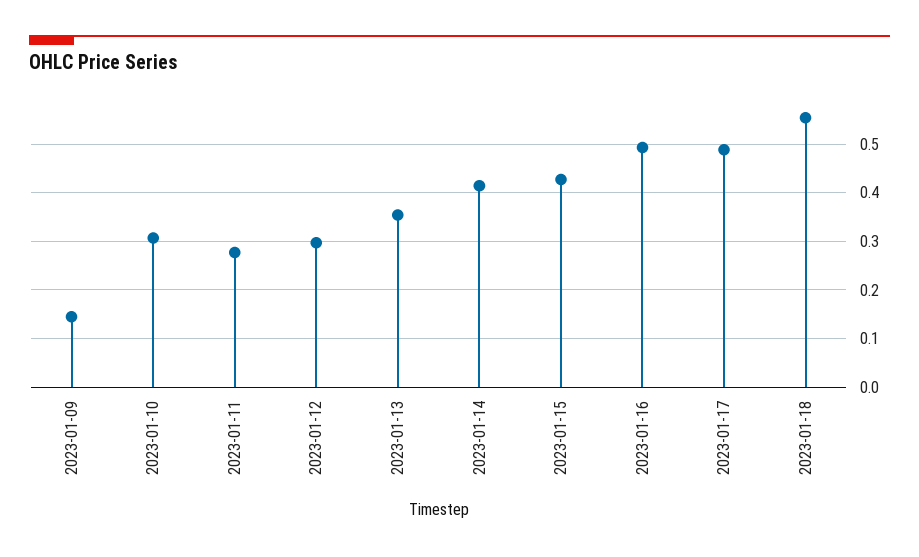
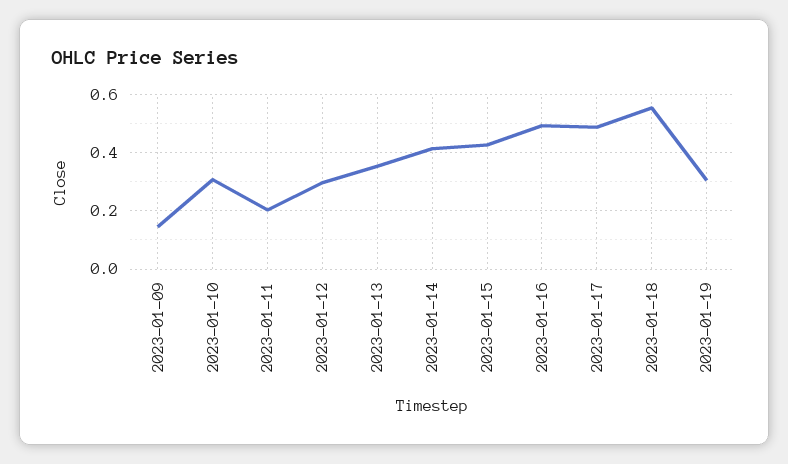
2023-01-11: 0.28 -> 0.2
2023-01-19: none -> 0.3

